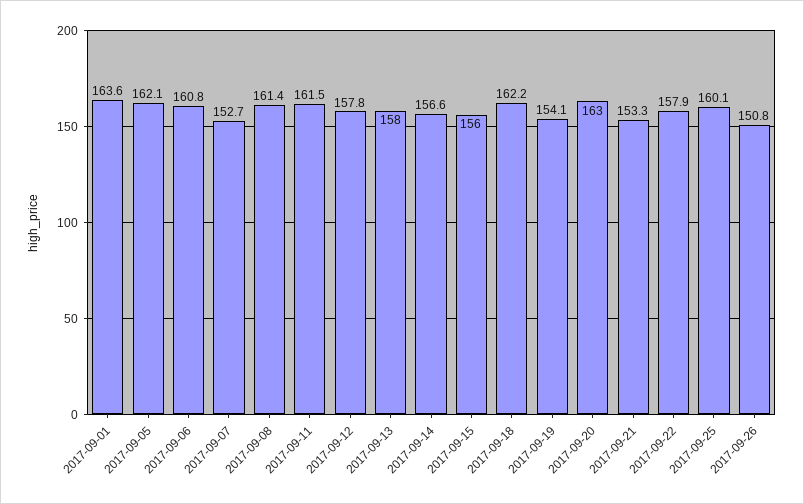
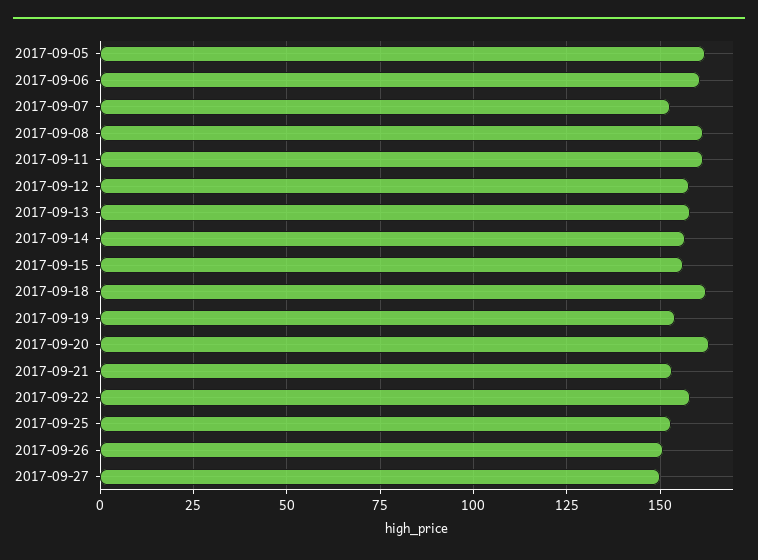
2017-09-01: 163.6 -> none
2017-09-25: 160.1 -> 152.5
2017-09-27: none -> 150

